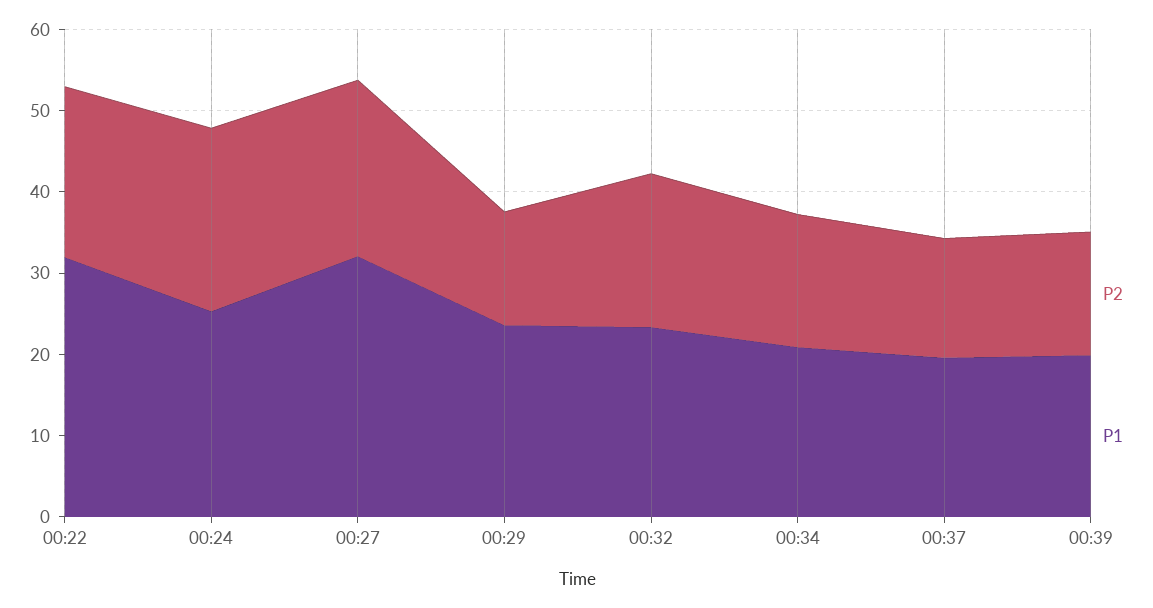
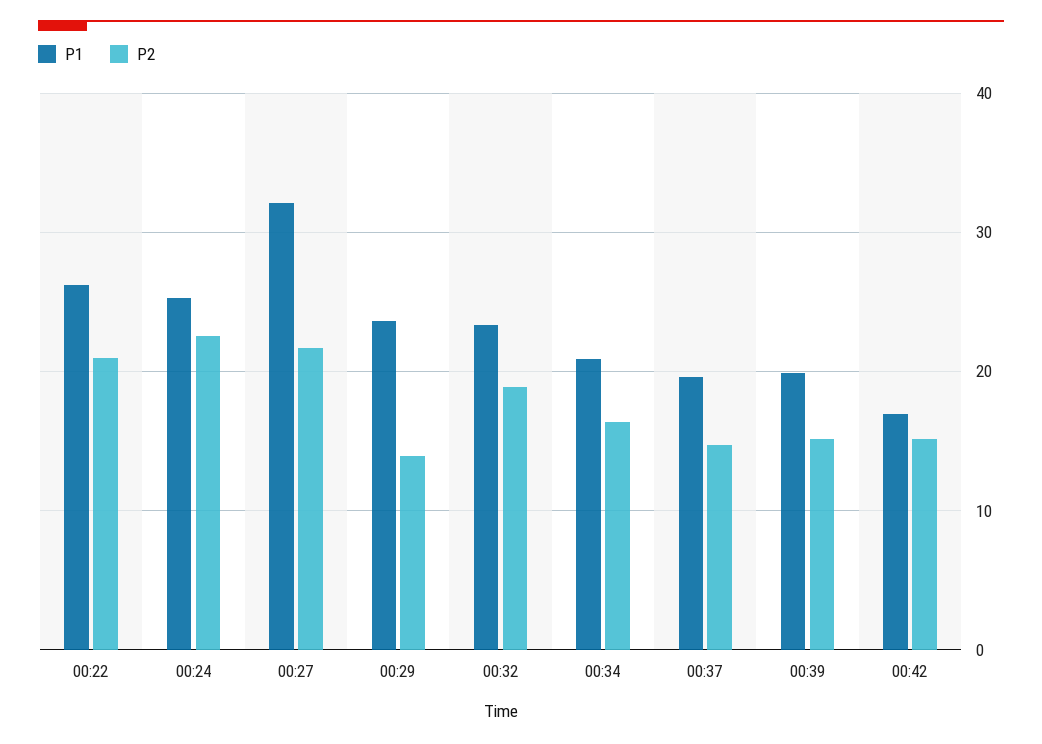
P1, 00:22: 32 -> 26
P1, 00:42: none -> 17
P2, 00:42: none -> 15

